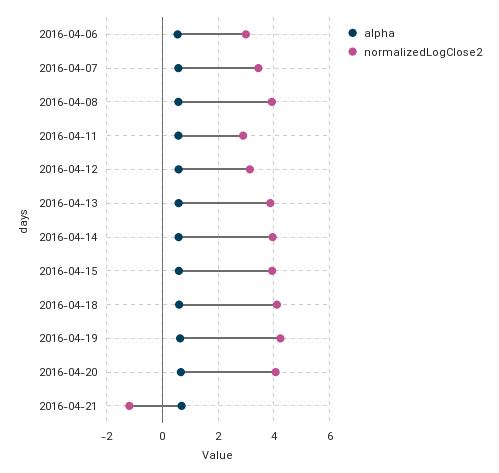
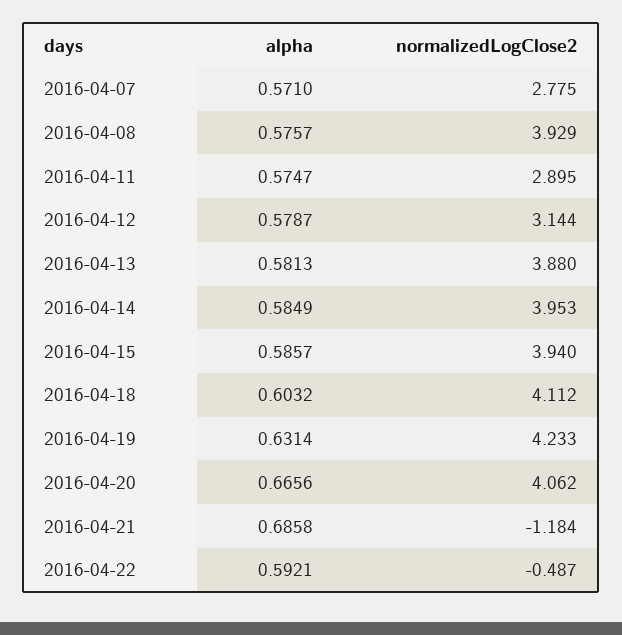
alpha, 2016-04-06: 0.5 -> none
normalizedLogClose2, 2016-04-06: 3 -> none
normalizedLogClose2, 2016-04-07: 3.5 -> 2.775
alpha, 2016-04-22: none -> 0.5921
normalizedLogClose2, 2016-04-22: none -> -0.487

